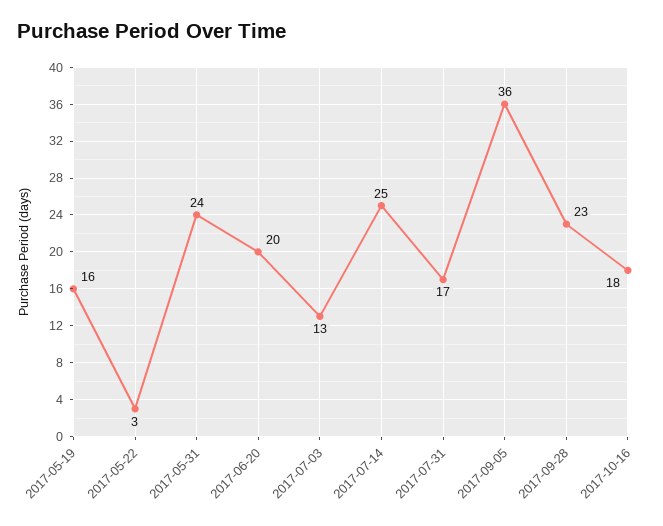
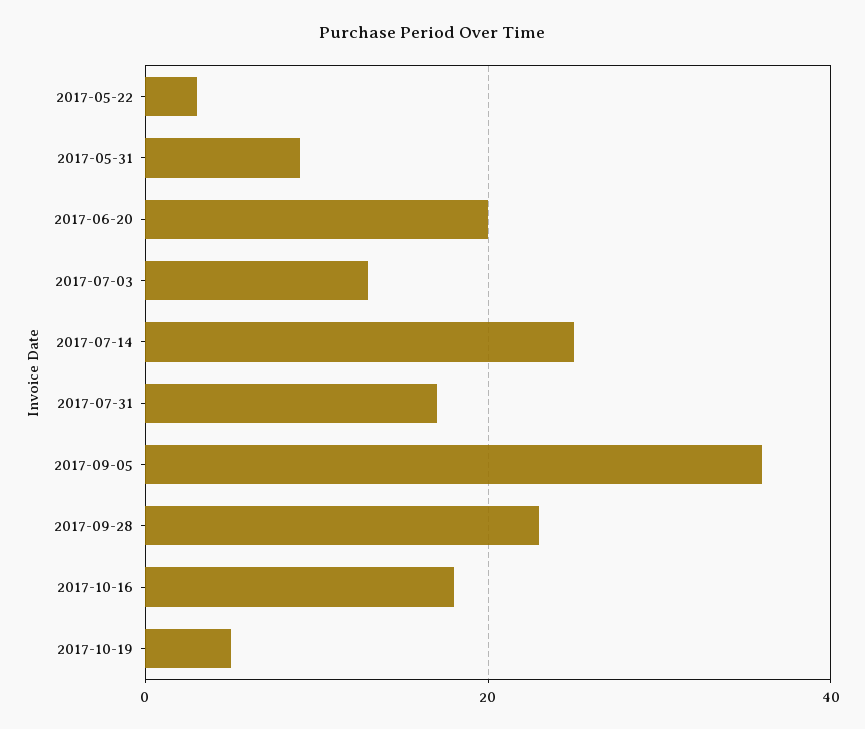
2017-05-19: 16 -> none
2017-05-31: 24 -> 10
2017-10-19: none -> 5

